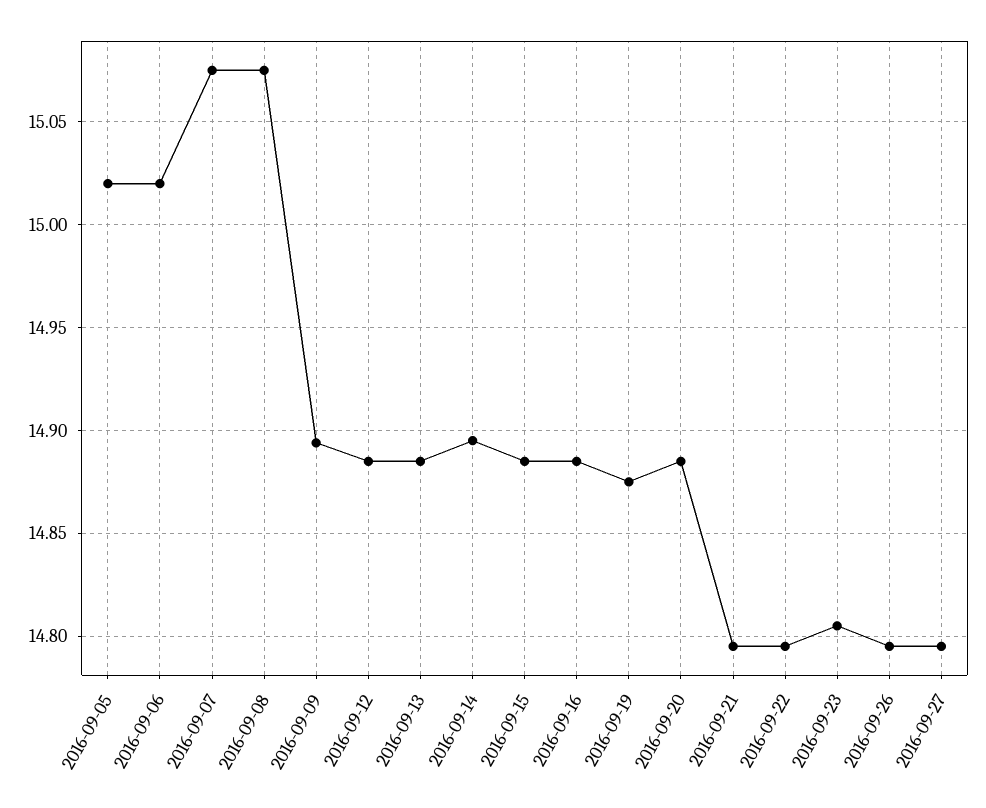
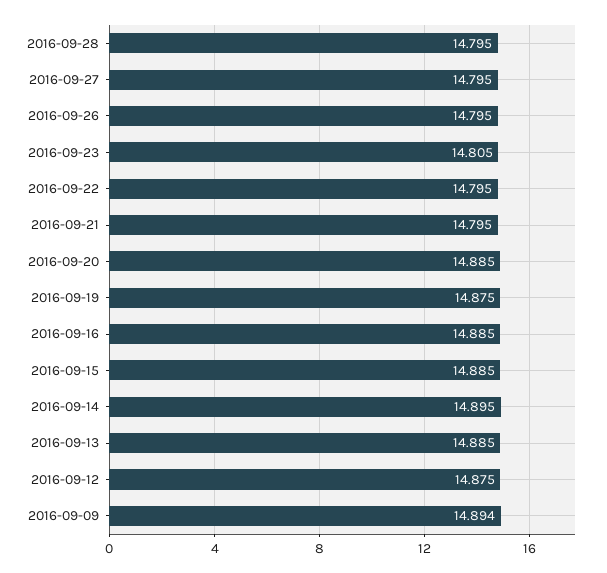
2016-09-05: 15.02 -> none
2016-09-06: 15.02 -> none
2016-09-07: 15.075 -> none
2016-09-08: 15.075 -> none
2016-09-12: 14.885 -> 14.875
2016-09-28: none -> 14.795

